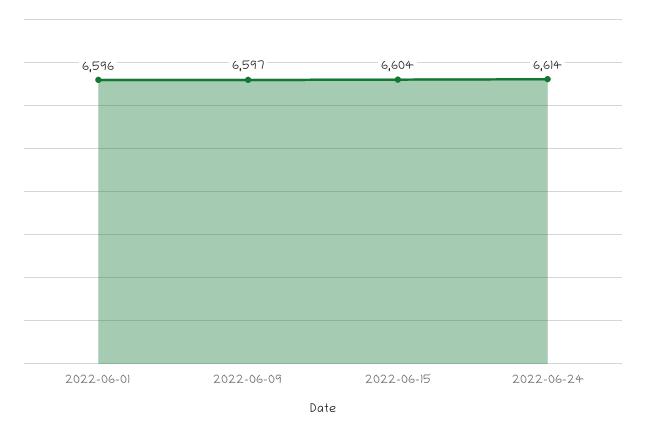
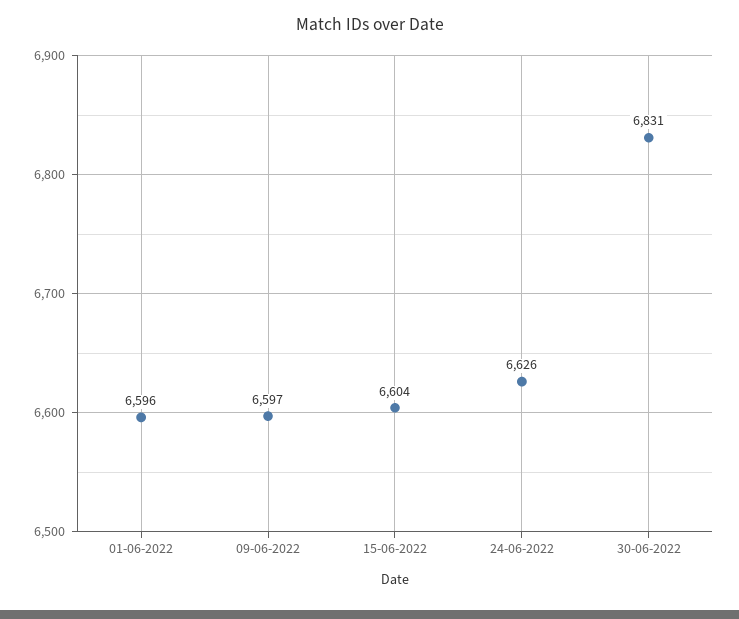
2022-06-24: 6614 -> 6626
30-06-2022: none -> 6831

